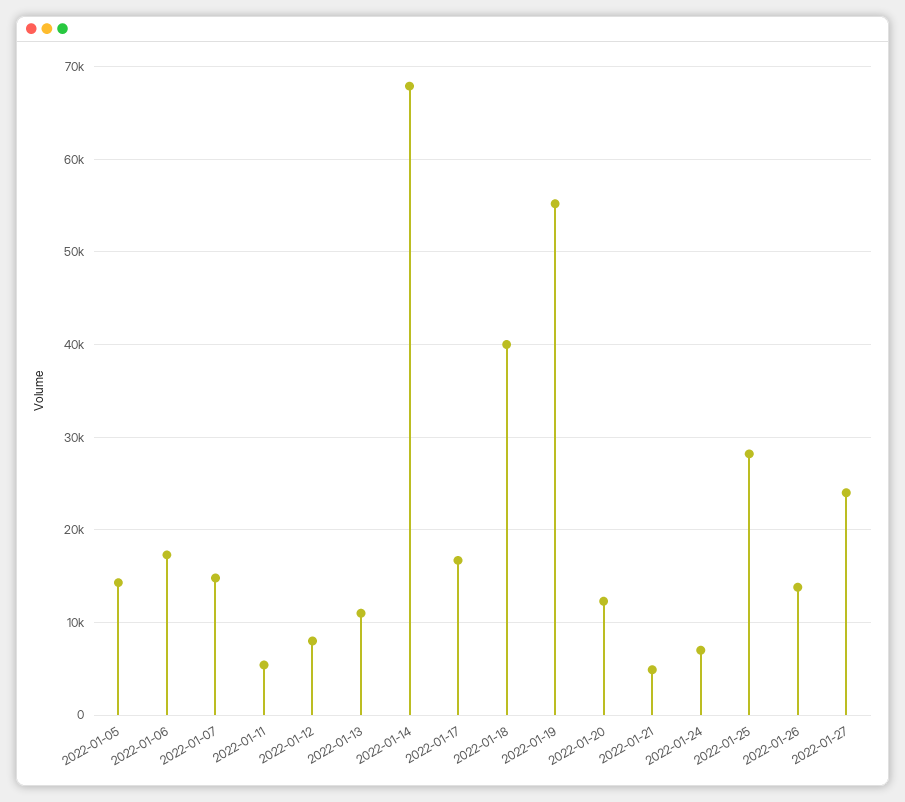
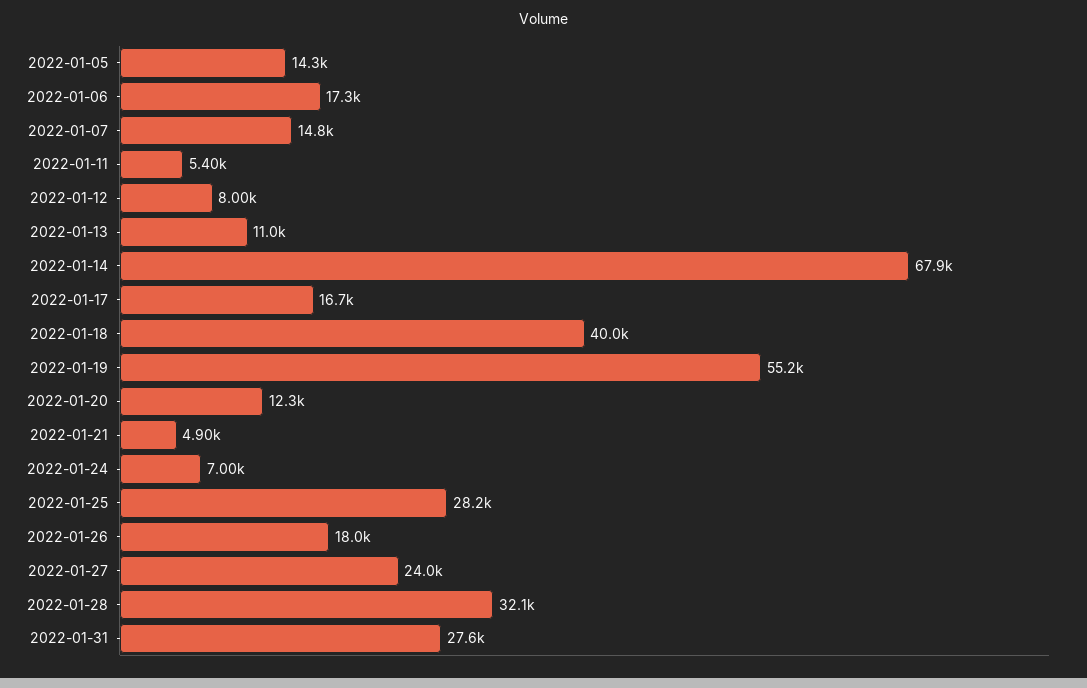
2022-01-26: 14000 -> 18000
2022-01-28: none -> 32100
2022-01-31: none -> 27600

